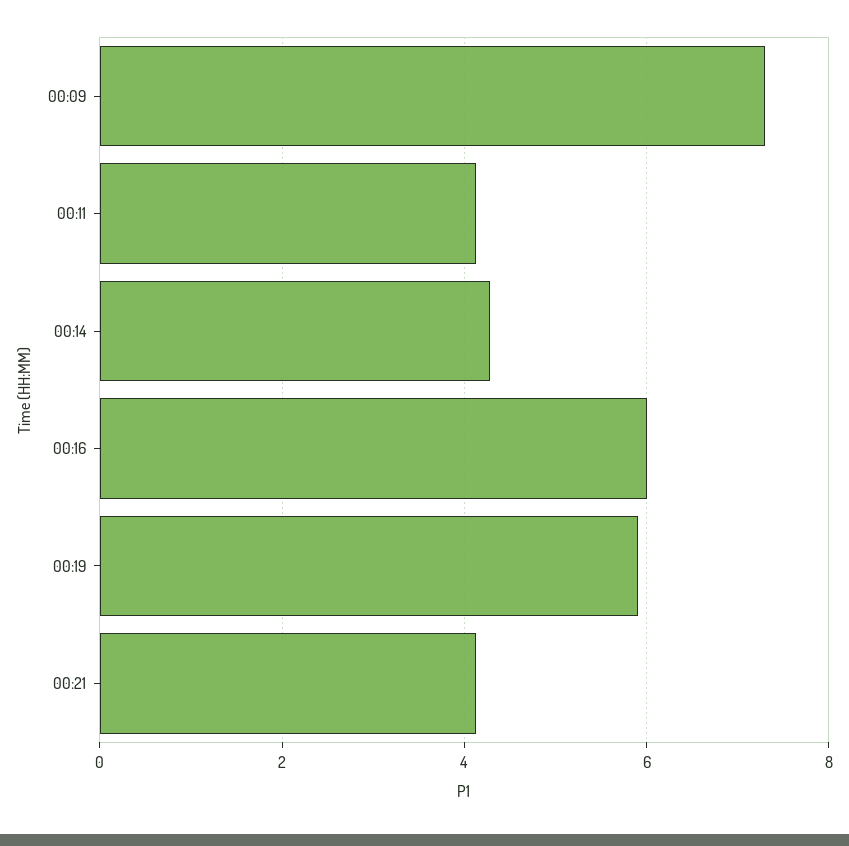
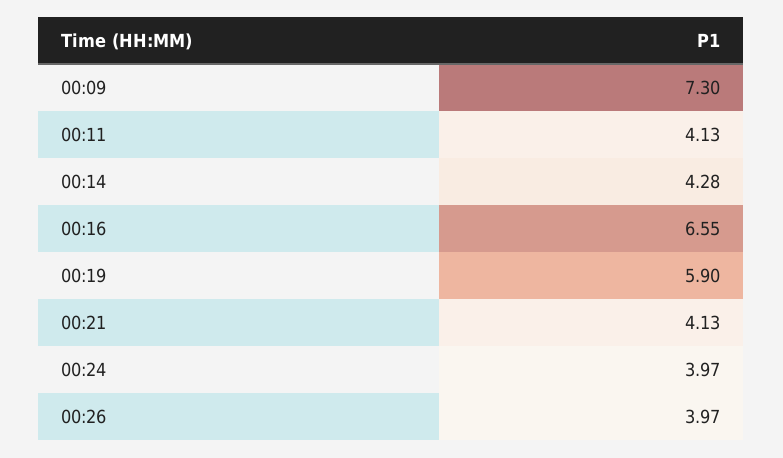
00:16: 6 -> 6.55
00:24: none -> 3.97
00:26: none -> 3.97

